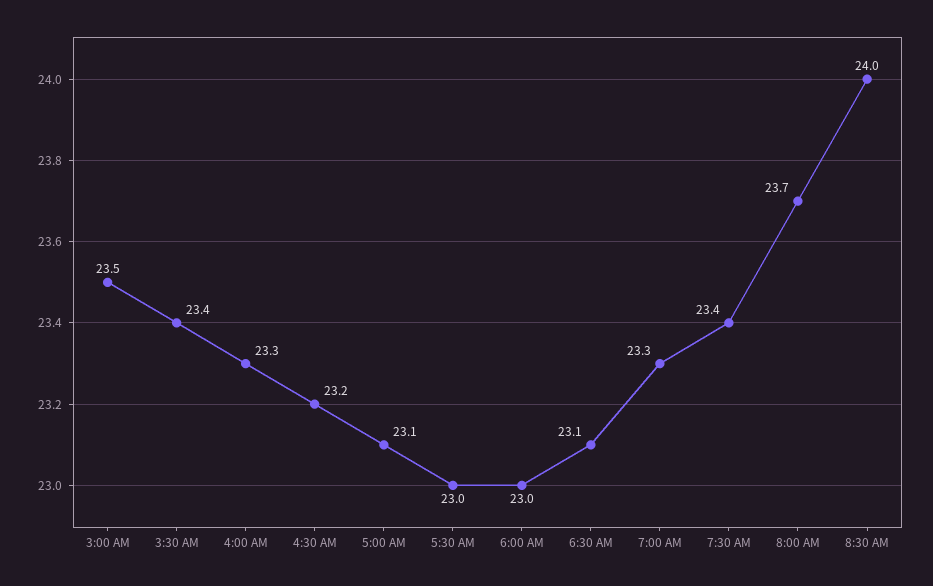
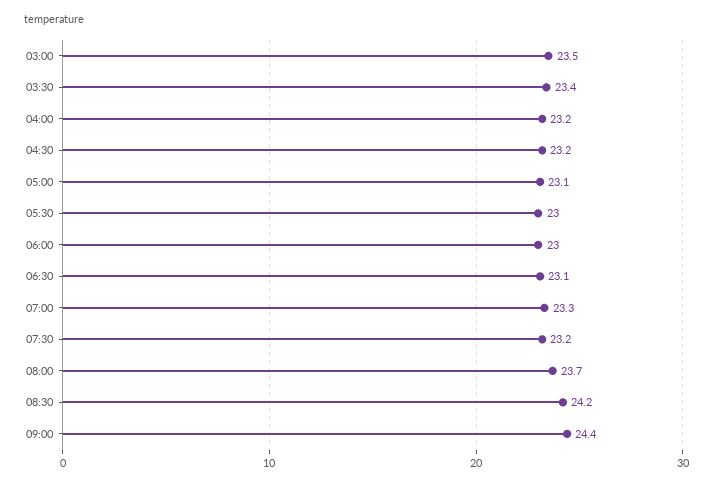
4:00 AM: 23.3 -> 23.2
7:30 AM: 23.4 -> 23.2
8:30 AM: 24 -> 24.2
09:00: none -> 24.4

